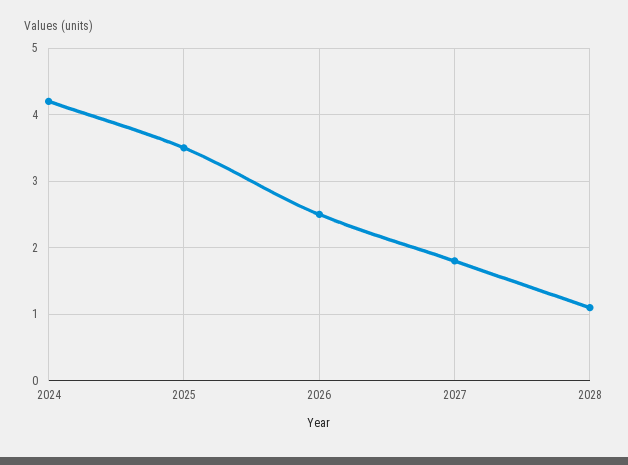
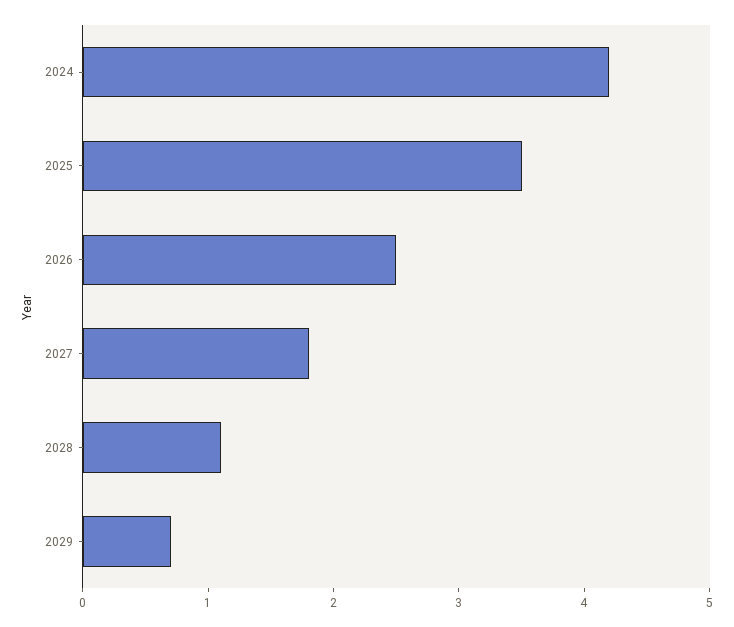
2029: none -> 0.7

